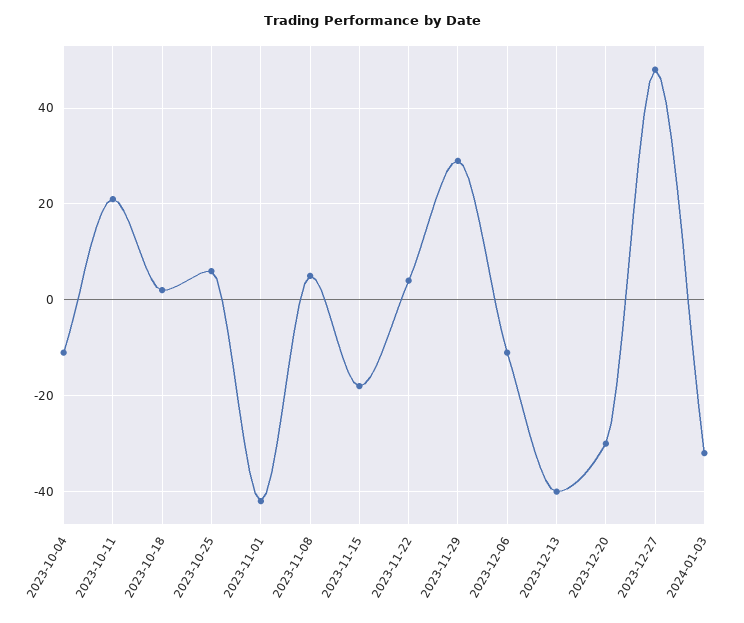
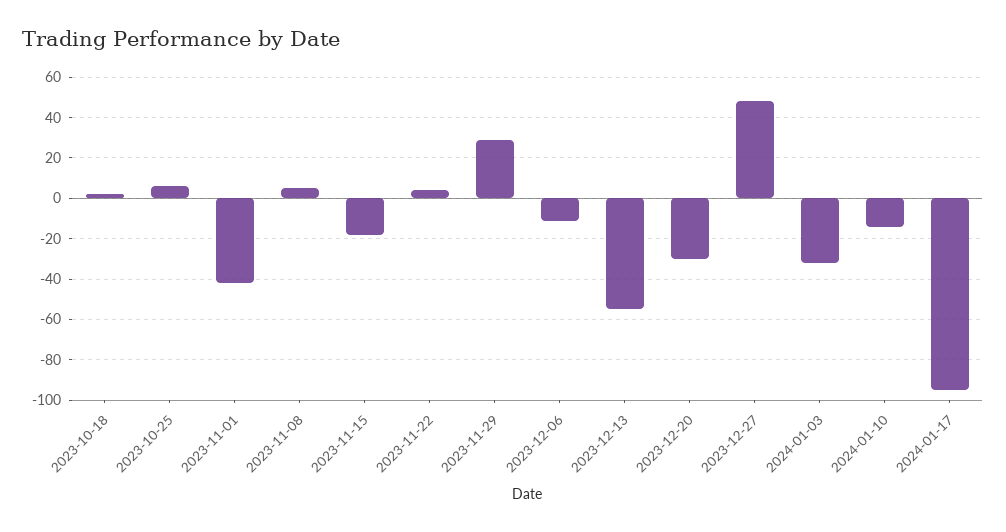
2023-10-04: -10 -> none
2023-10-11: 20 -> none
2023-12-13: -40 -> -55
2024-01-10: none -> -15
2024-01-17: none -> -95

